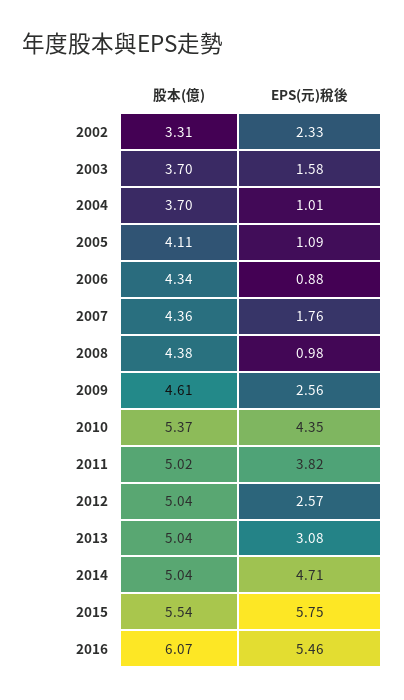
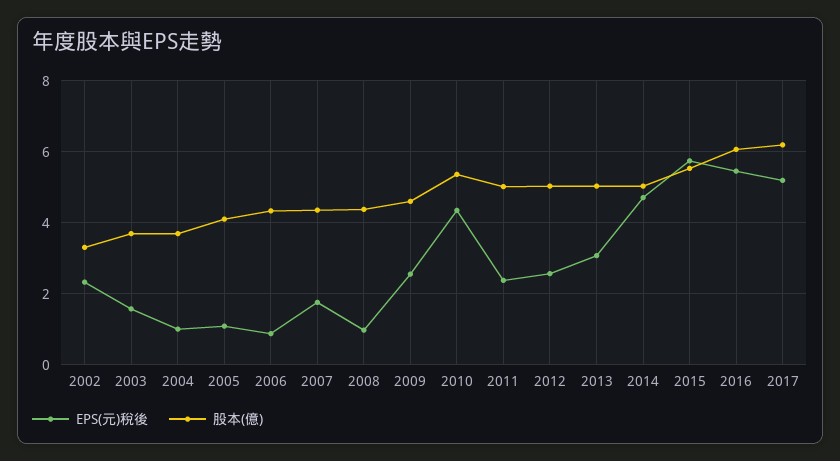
EPS(元)稅後, 2011: 3.82 -> 2.4
EPS(元)稅後, 2017: none -> 5.2
股本(億), 2017: none -> 6.2

